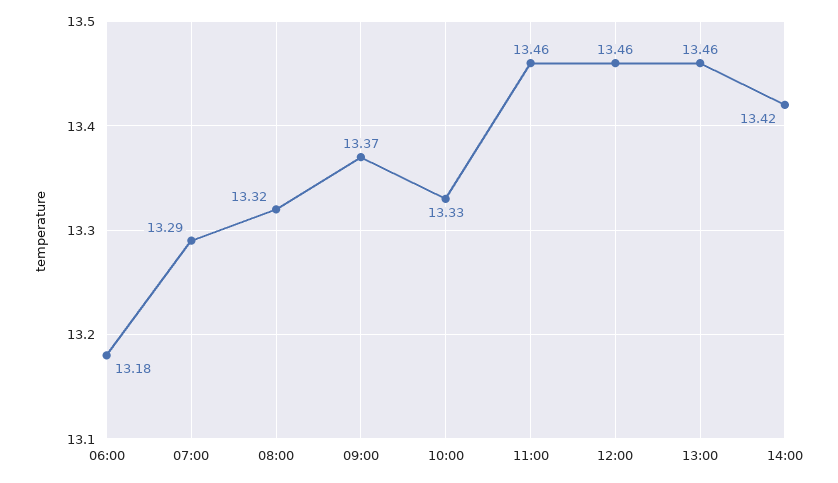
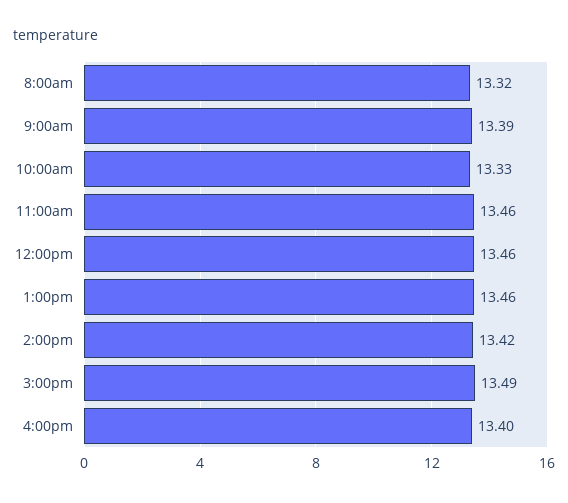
06:00: 13.18 -> none
07:00: 13.29 -> none
09:00: 13.37 -> 13.39
3:00pm: none -> 13.49
4:00pm: none -> 13.4

